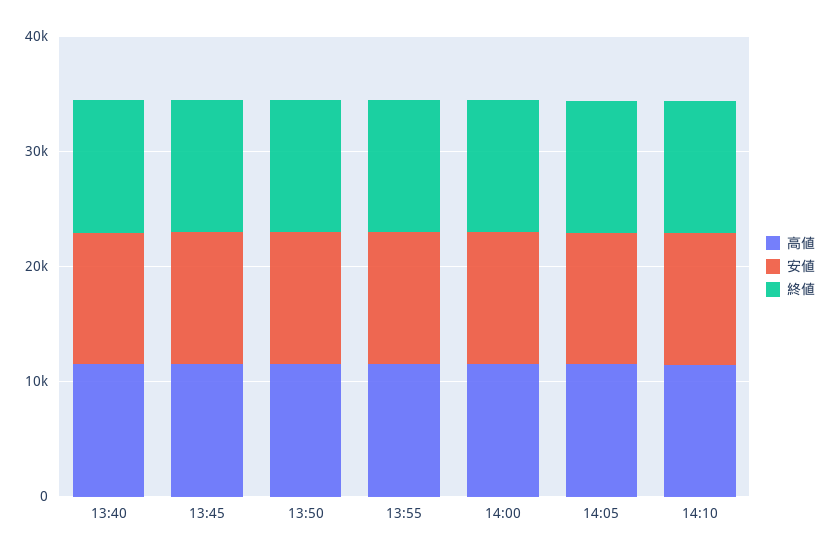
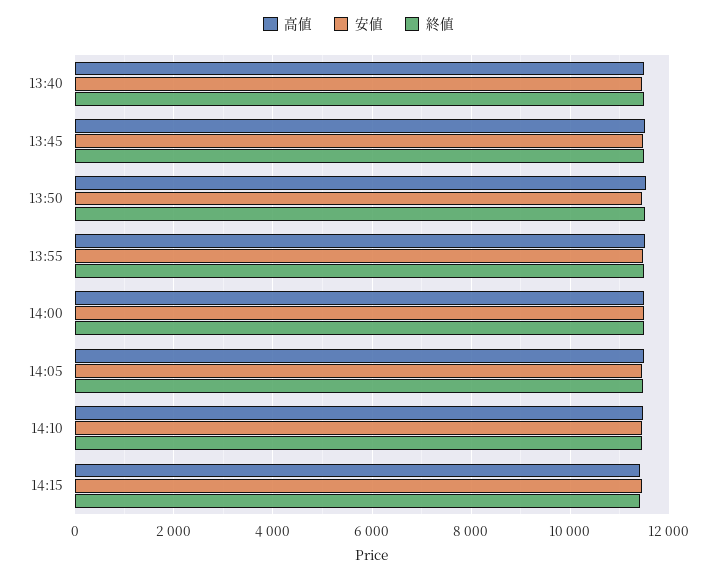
高値, 14:15: none -> 11400
安値, 14:15: none -> 11400
終値, 14:15: none -> 11400

